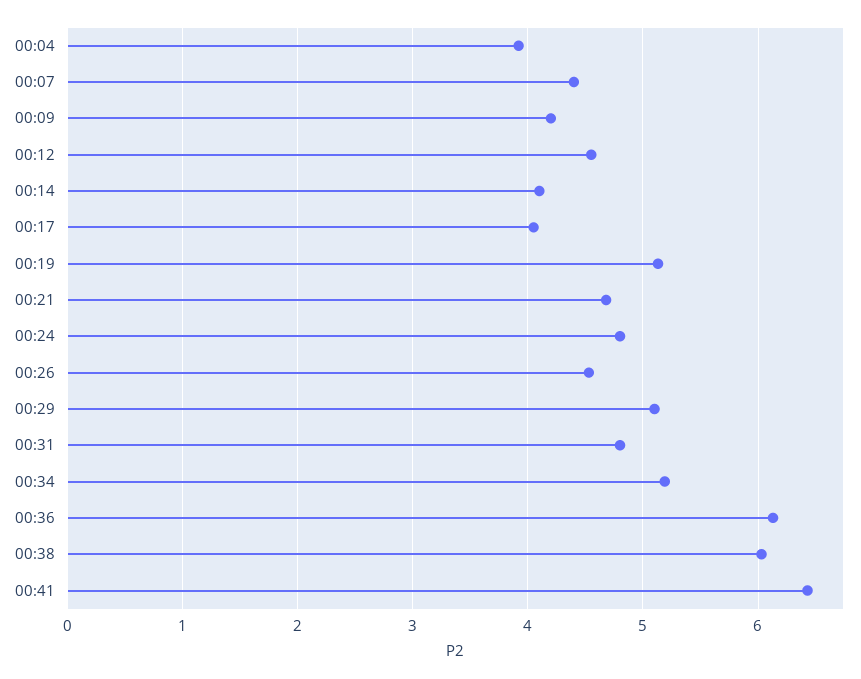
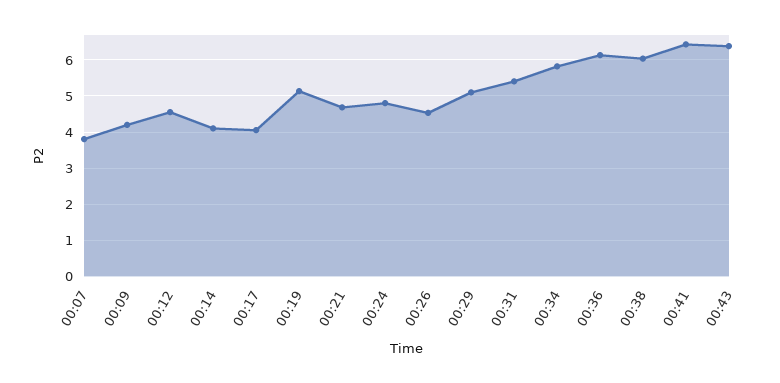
00:04: 3.9 -> none
00:07: 4.4 -> 3.8
00:31: 4.8 -> 5.4
00:34: 5.2 -> 5.8
00:43: none -> 6.4

